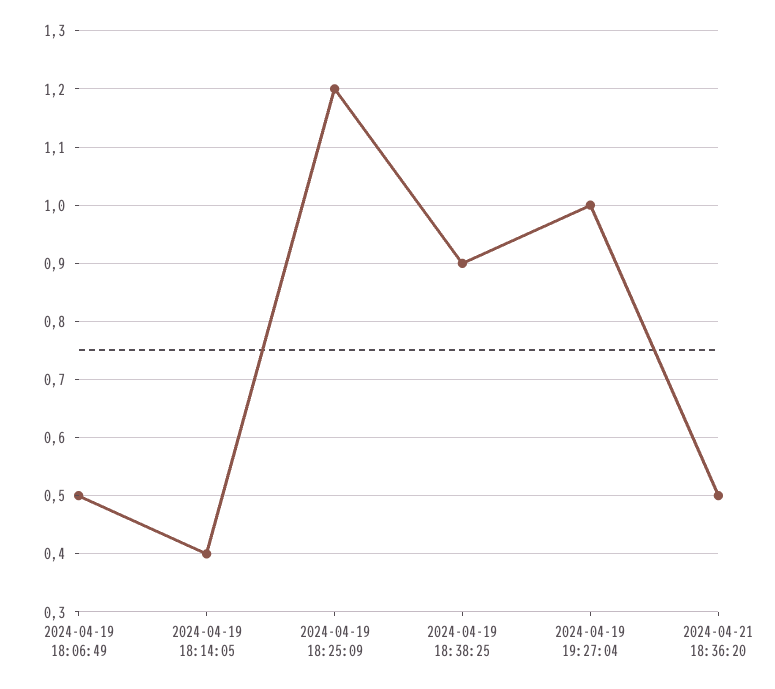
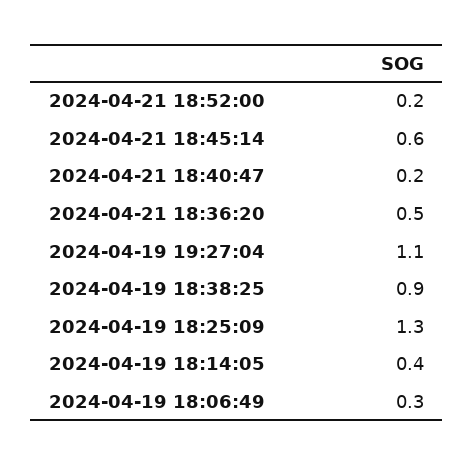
2024-04-19 18:06:49: 0.5 -> 0.3
2024-04-19 18:25:09: 1.2 -> 1.3
2024-04-19 19:27:04: 1 -> 1.1
2024-04-21 18:52:00: none -> 0.2
2024-04-21 18:45:14: none -> 0.6
2024-04-21 18:40:47: none -> 0.2

